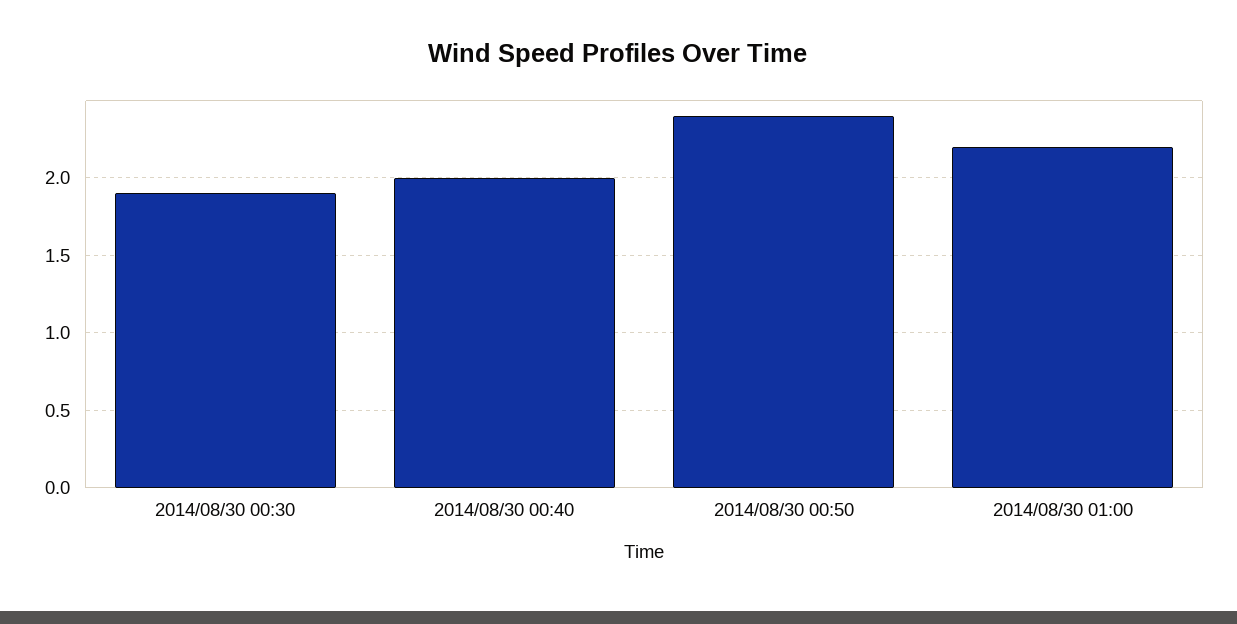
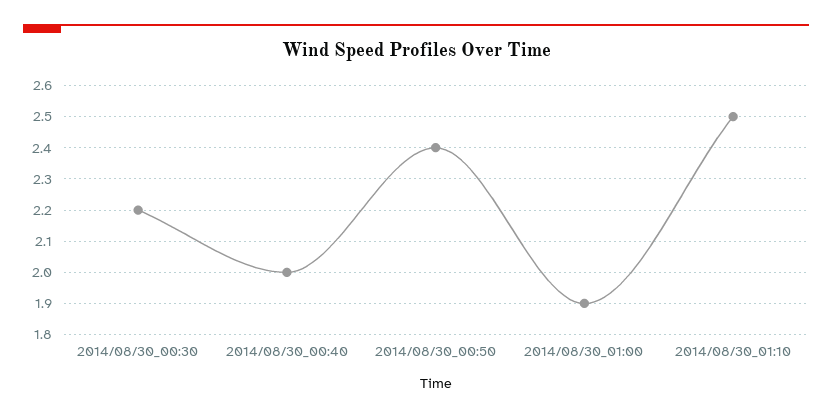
2014/08/30 00:30: 1.9 -> 2.2
2014/08/30 01:00: 2.2 -> 1.9
2014/08/30_01:10: none -> 2.5

